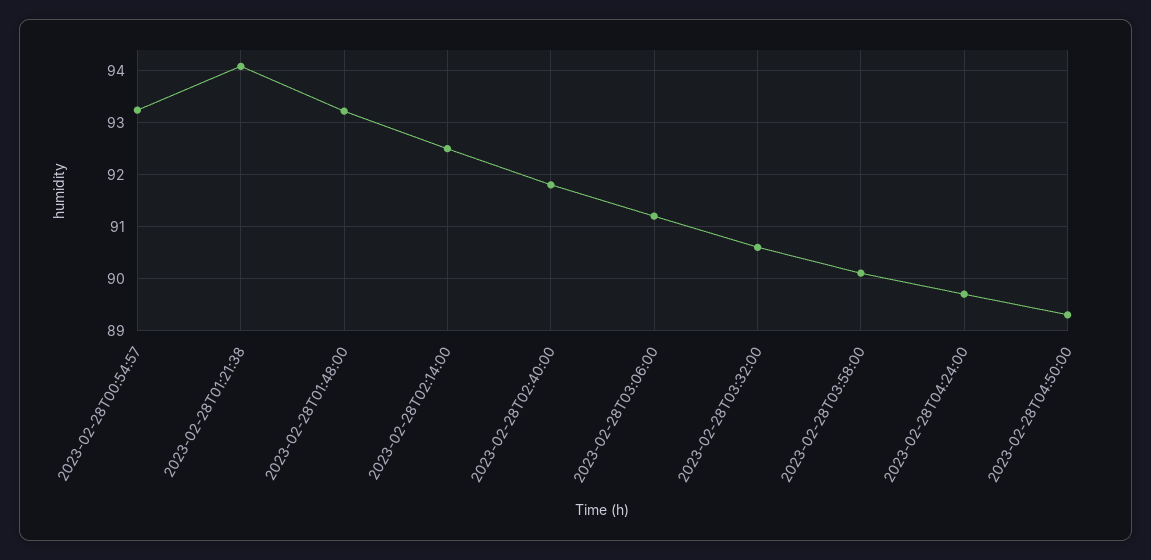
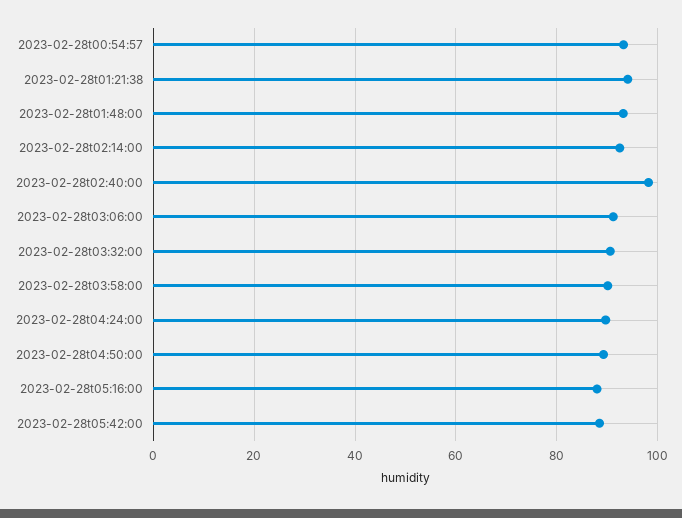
2023-02-28T02:40:00: 91.8 -> 98
2023-02-28t05:16:00: none -> 88
2023-02-28t05:42:00: none -> 88

